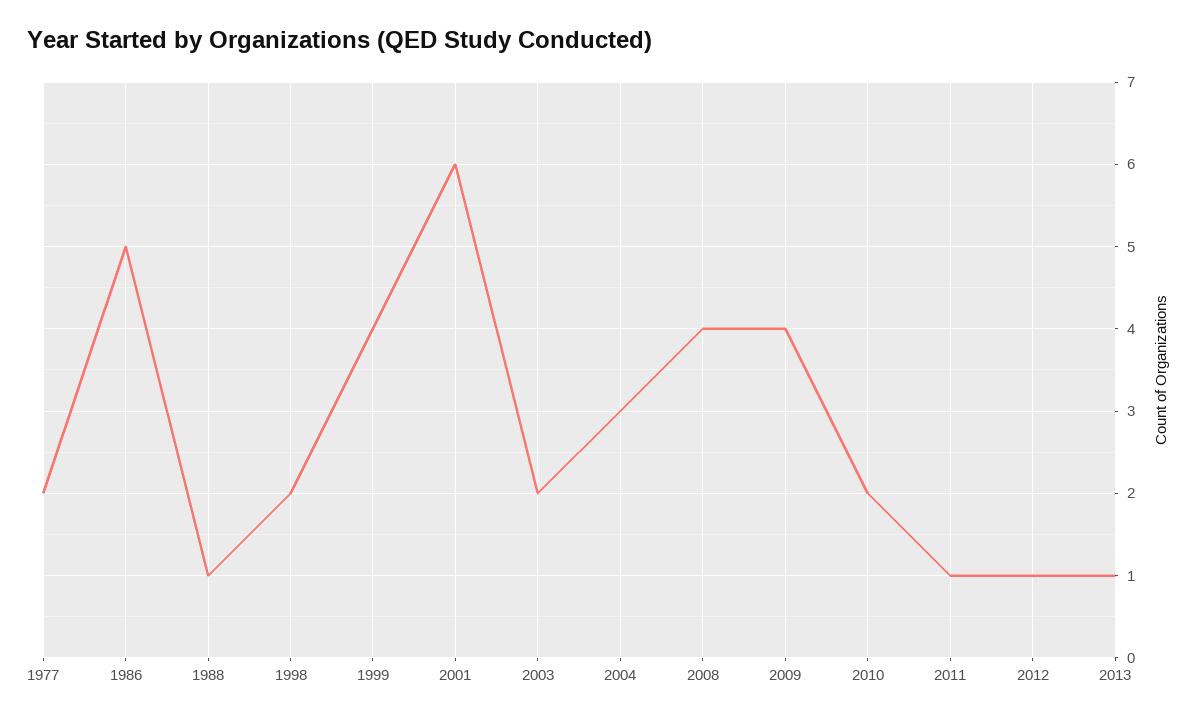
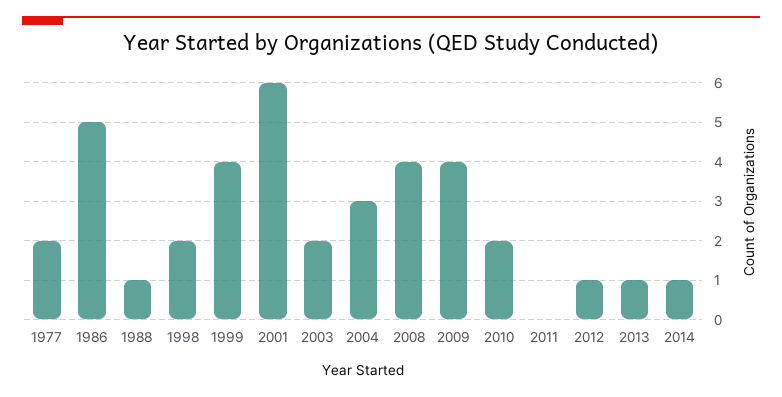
2011: 1 -> 0
2014: none -> 1

